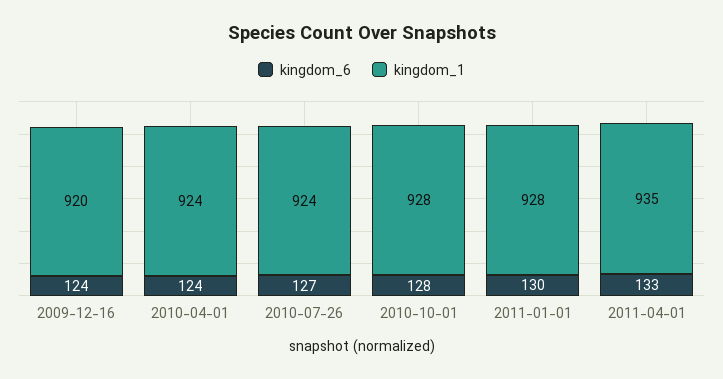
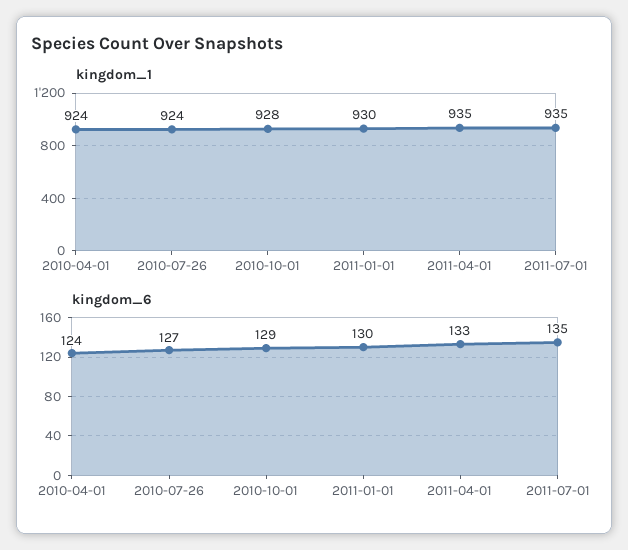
kingdom_6, 2009-12-16: 124 -> none
kingdom_1, 2009-12-16: 920 -> none
kingdom_6, 2010-10-01: 128 -> 129
kingdom_1, 2011-01-01: 928 -> 930
kingdom_1, 2011-07-01: none -> 935
kingdom_6, 2011-07-01: none -> 135

